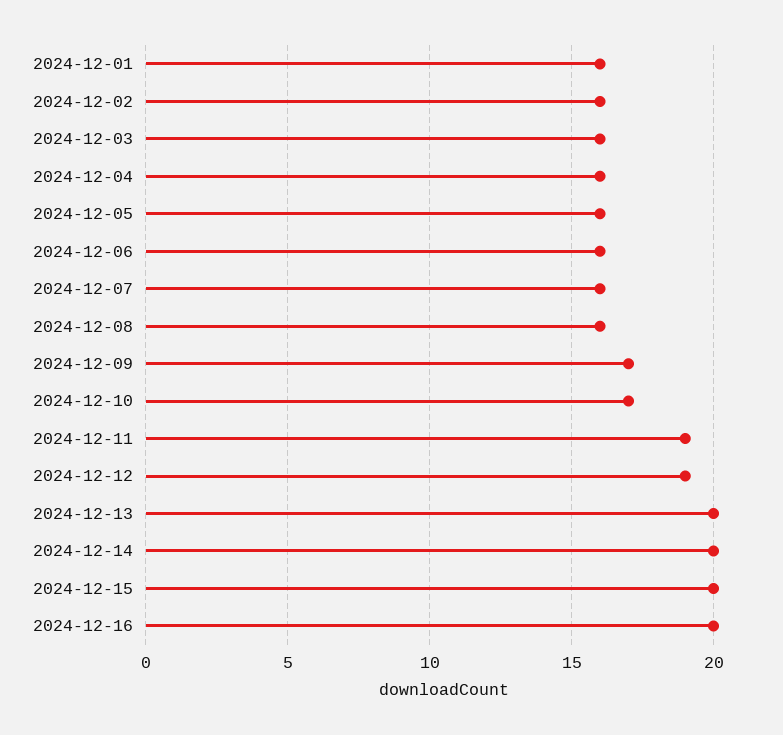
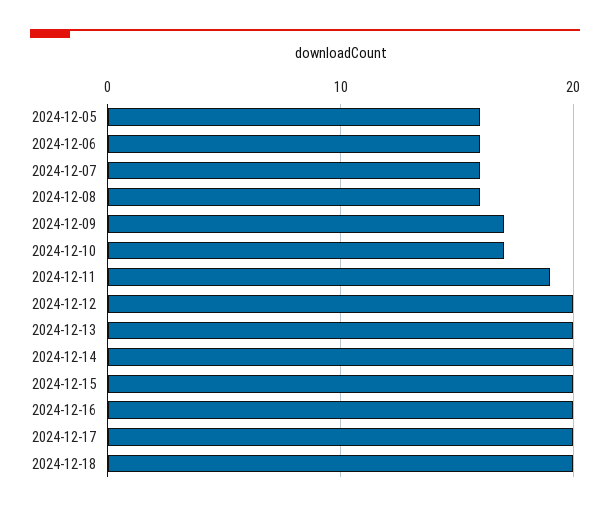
2024-12-01: 16 -> none
2024-12-02: 16 -> none
2024-12-03: 16 -> none
2024-12-04: 16 -> none
2024-12-12: 19 -> 20
2024-12-17: none -> 20
2024-12-18: none -> 20

